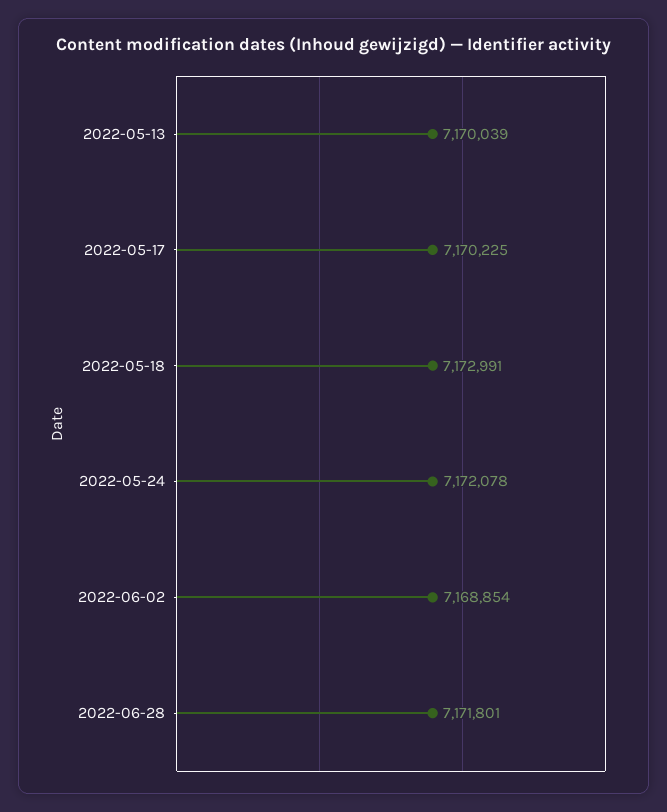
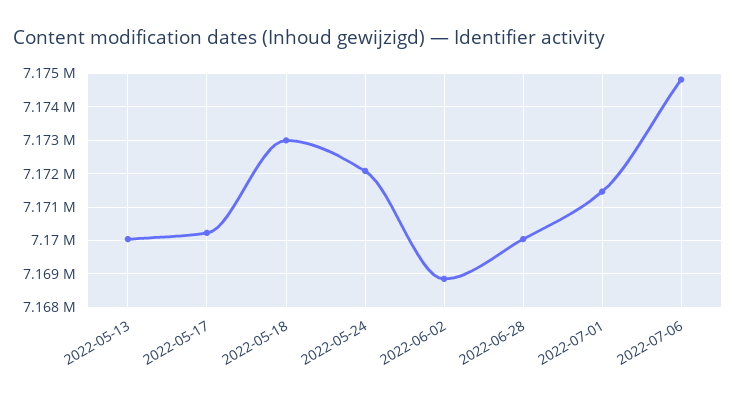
2022-06-28: 7171801 -> 7170000
2022-07-01: none -> 7171400
2022-07-06: none -> 7174800

